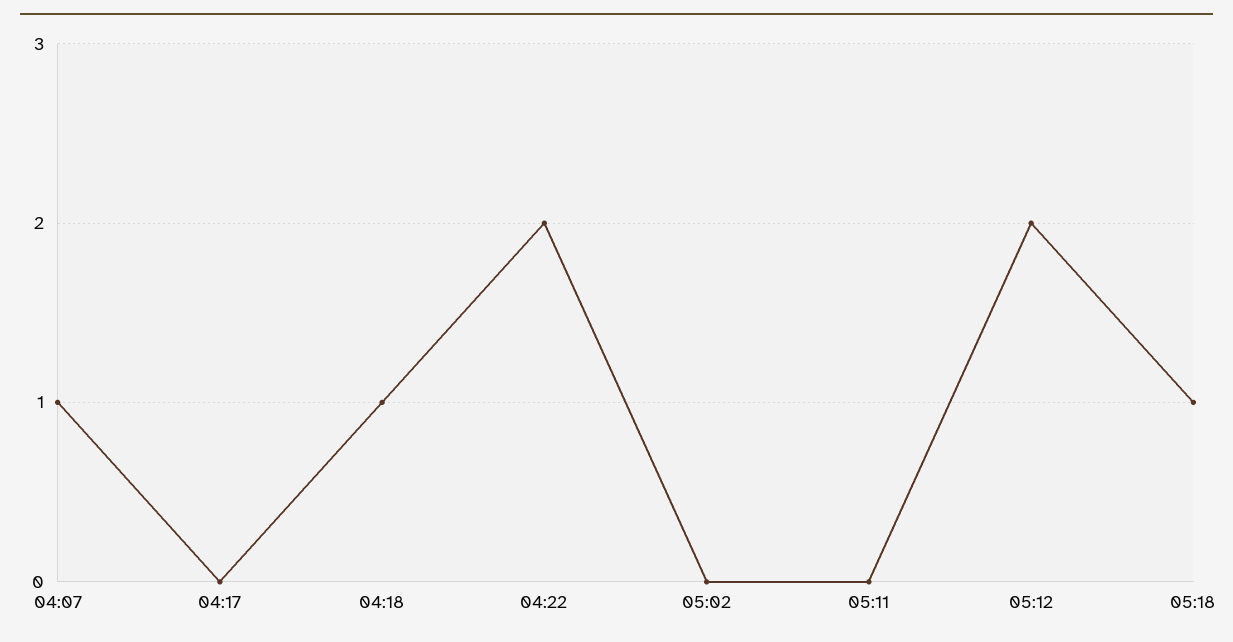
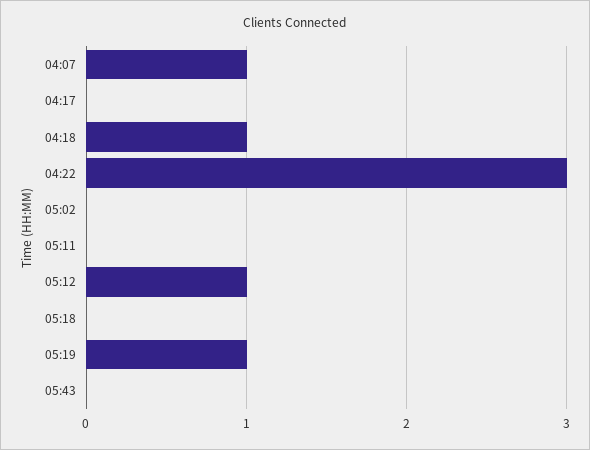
04:22: 2 -> 3
05:12: 2 -> 1
05:18: 1 -> 0
05:19: none -> 1
05:43: none -> 0

